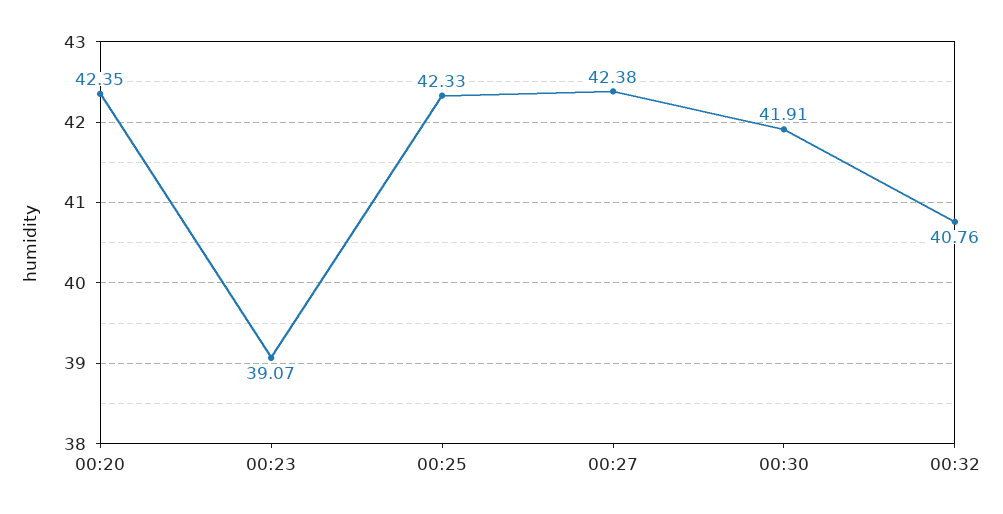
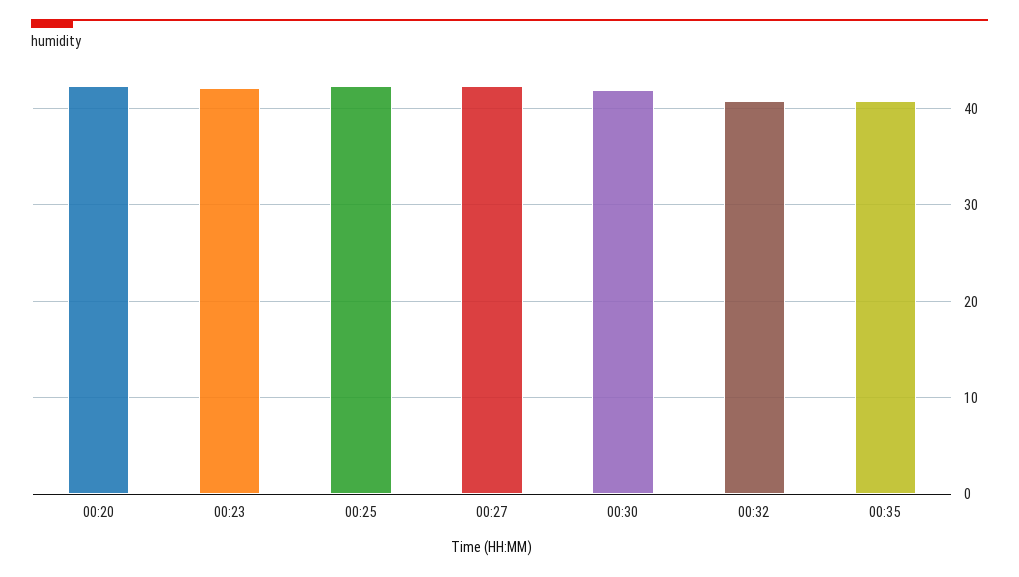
00:23: 39.07 -> 42
00:35: none -> 41

